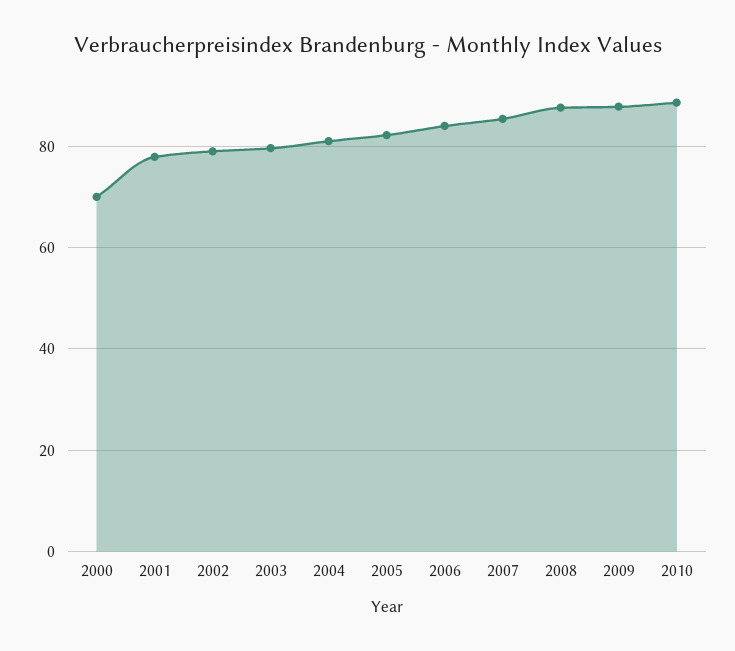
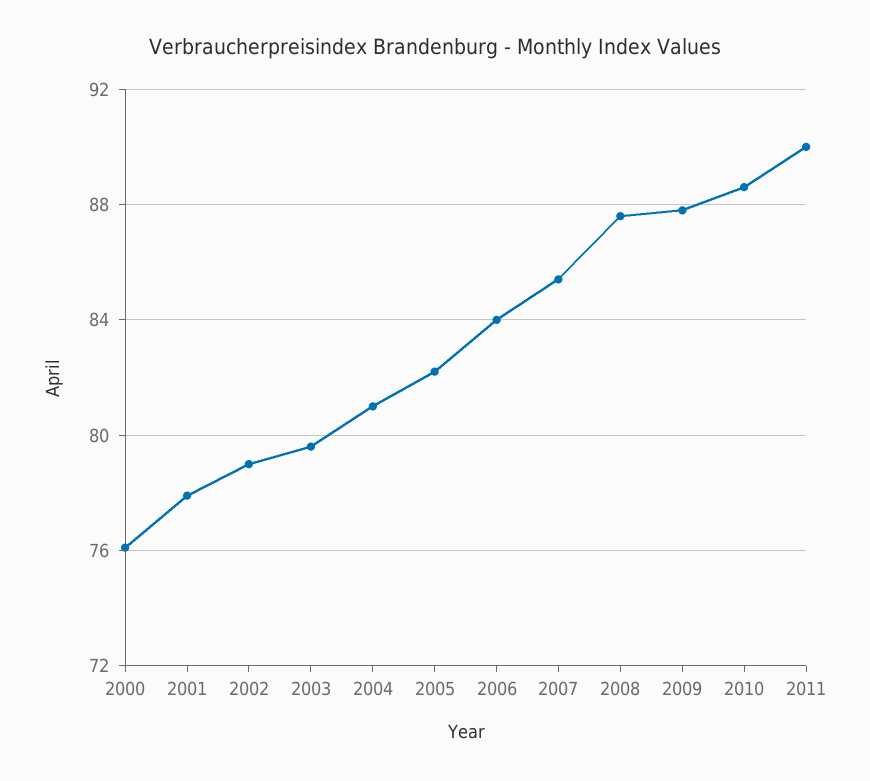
2000: 70 -> 76
2011: none -> 90

